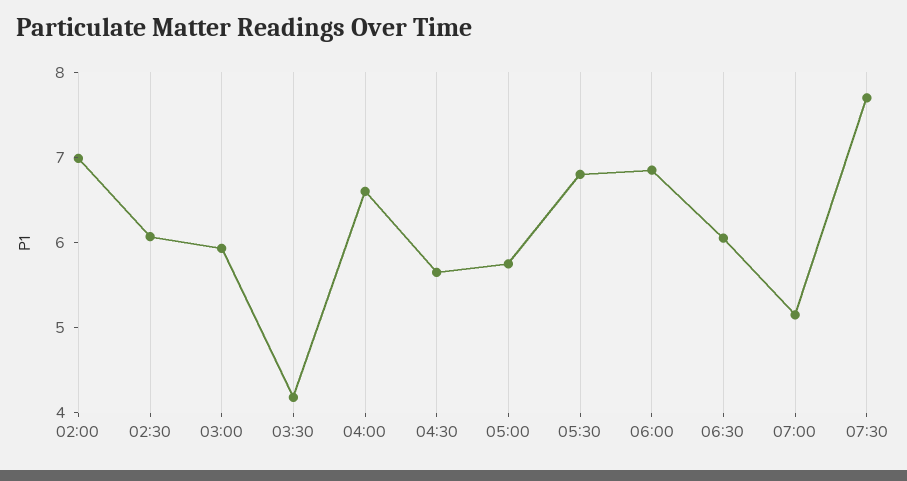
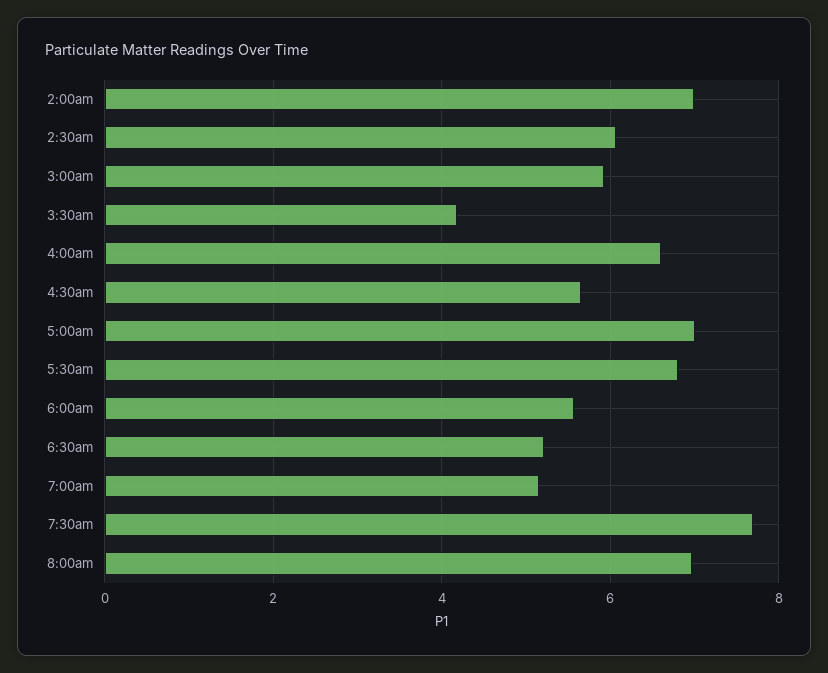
05:00: 5.8 -> 7
06:00: 6.8 -> 5.6
06:30: 6 -> 5.2
8:00am: none -> 7

